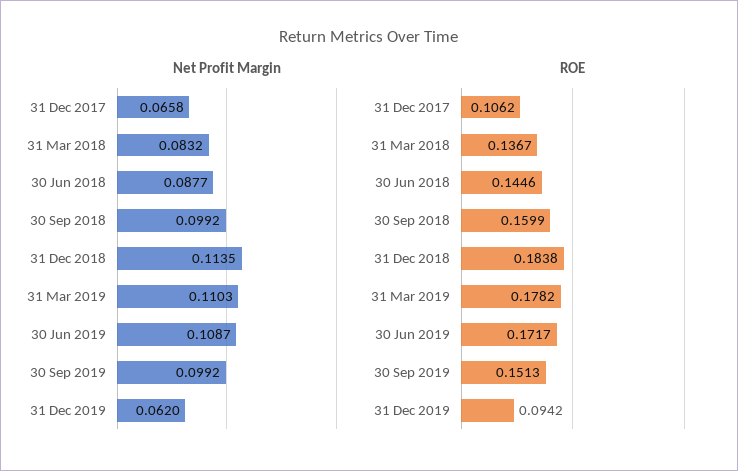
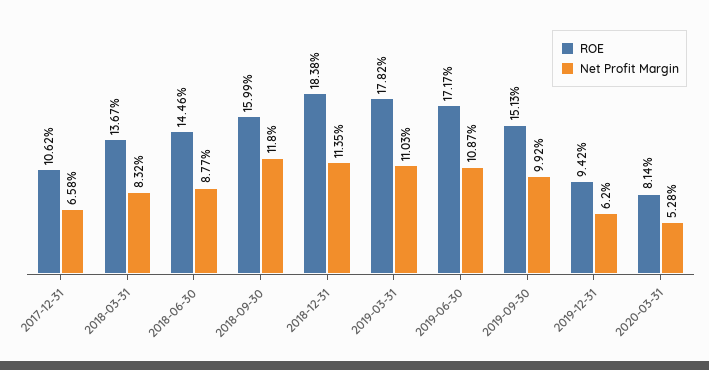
Net Profit Margin, 30 Sep 2018: 0.0992 -> 0.118
ROE, 2020-03-31: none -> 0.0814
Net Profit Margin, 2020-03-31: none -> 0.0528

